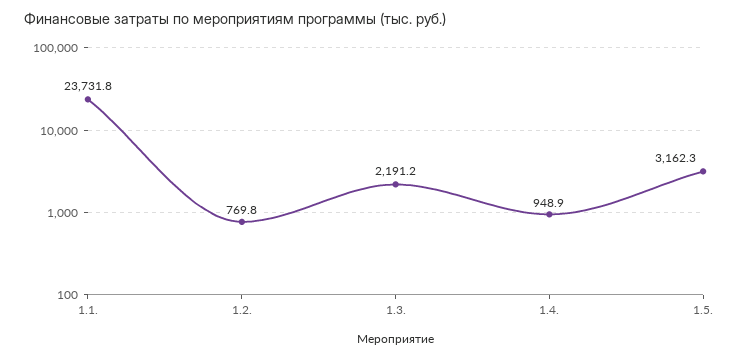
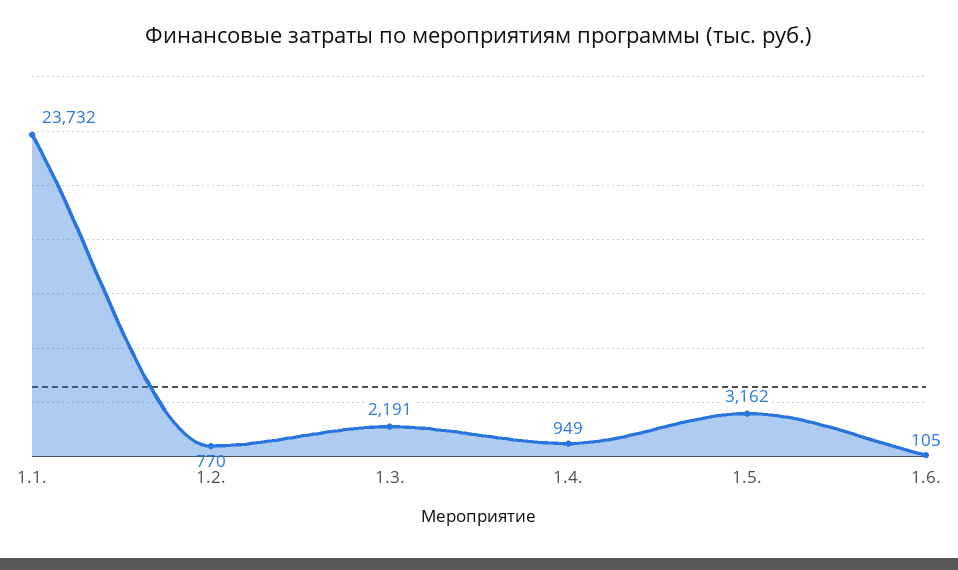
1.6.: none -> 105

